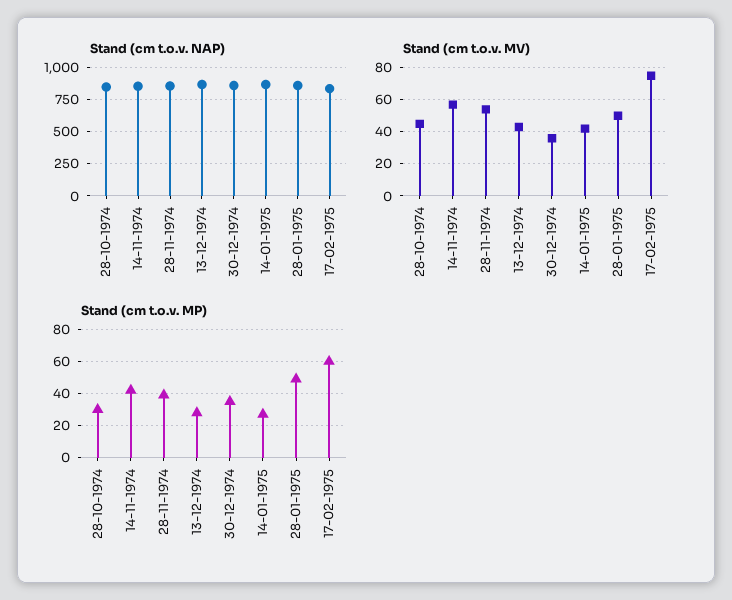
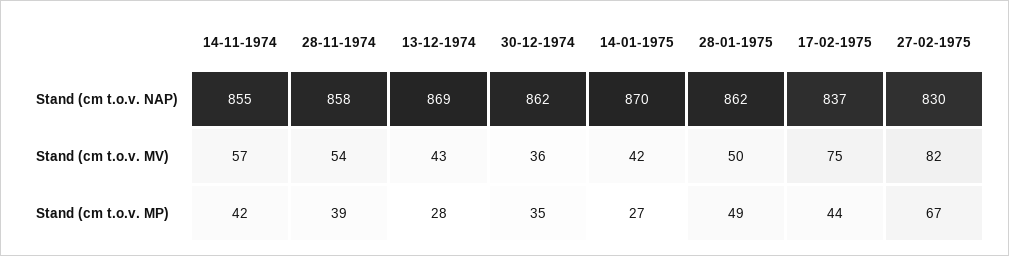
Stand (cm t.o.v. NAP), 28-10-1974: 850 -> none
Stand (cm t.o.v. MV), 28-10-1974: 45 -> none
Stand (cm t.o.v. MP), 28-10-1974: 30 -> none
Stand (cm t.o.v. MP), 17-02-1975: 60 -> 44
Stand (cm t.o.v. NAP), 27-02-1975: none -> 830
Stand (cm t.o.v. MV), 27-02-1975: none -> 82
Stand (cm t.o.v. MP), 27-02-1975: none -> 67

